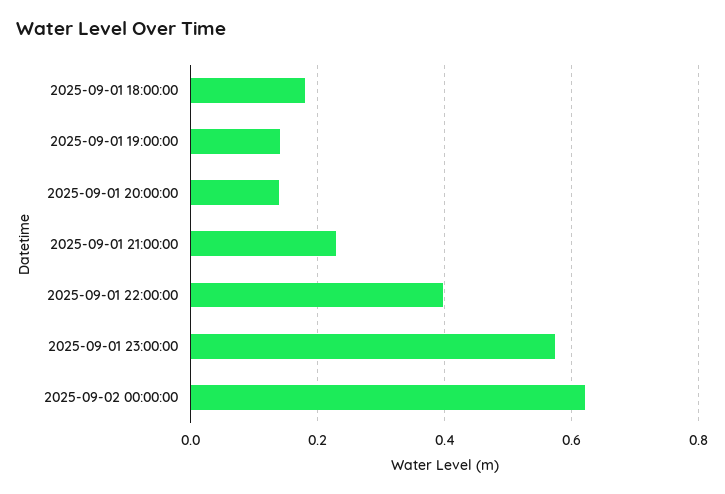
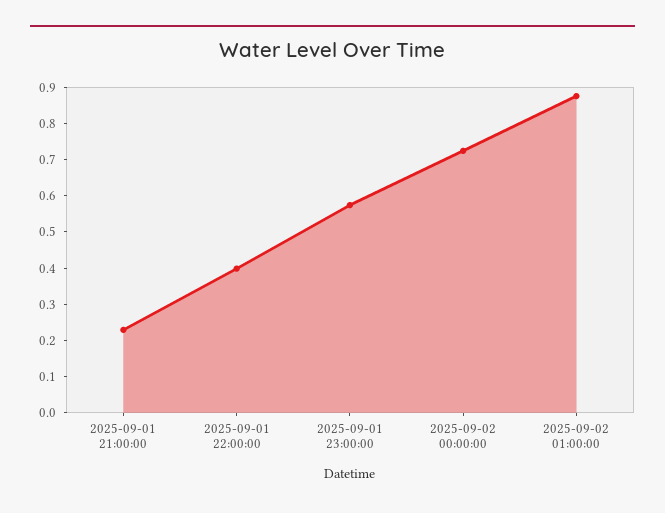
2025-09-01 18:00:00: 0.18 -> none
2025-09-01 19:00:00: 0.14 -> none
2025-09-01 20:00:00: 0.14 -> none
2025-09-02 00:00:00: 0.62 -> 0.725
2025-09-02 01:00:00: none -> 0.875

